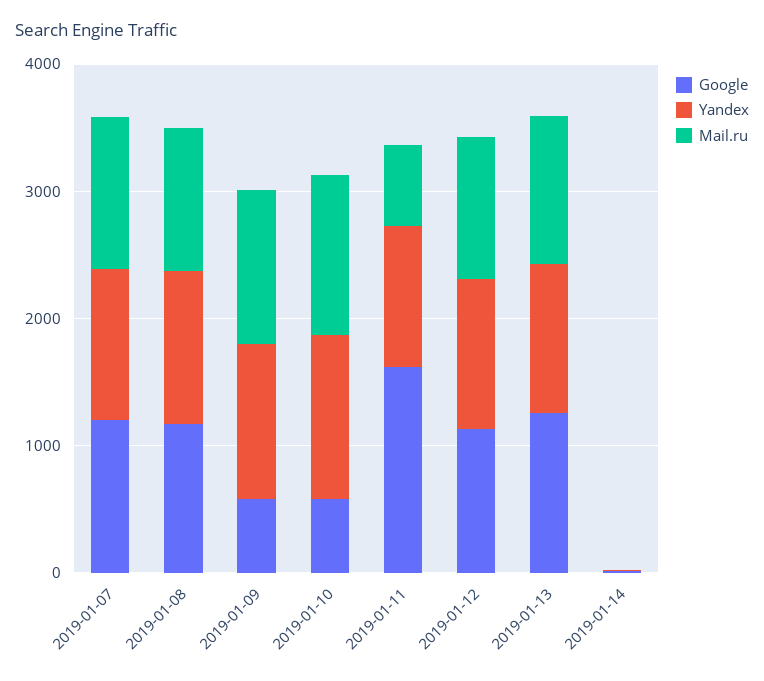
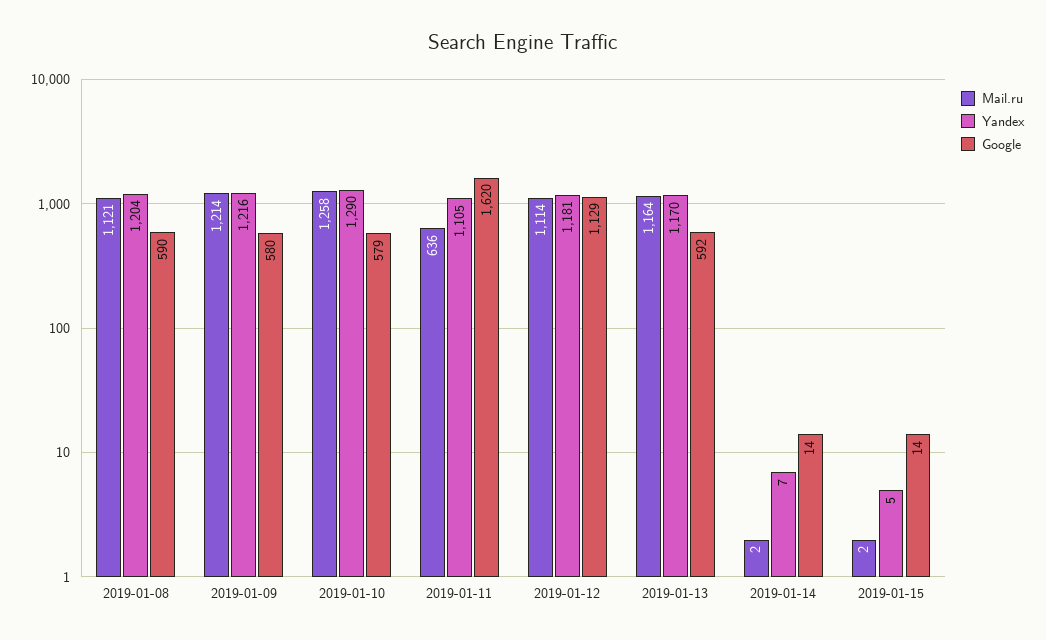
Google, 2019-01-07: 1200 -> none
Yandex, 2019-01-07: 1200 -> none
Mail.ru, 2019-01-07: 1200 -> none
Google, 2019-01-08: 1200 -> 590
Google, 2019-01-13: 1200 -> 592
Mail.ru, 2019-01-15: none -> 2
Yandex, 2019-01-15: none -> 5
Google, 2019-01-15: none -> 14

